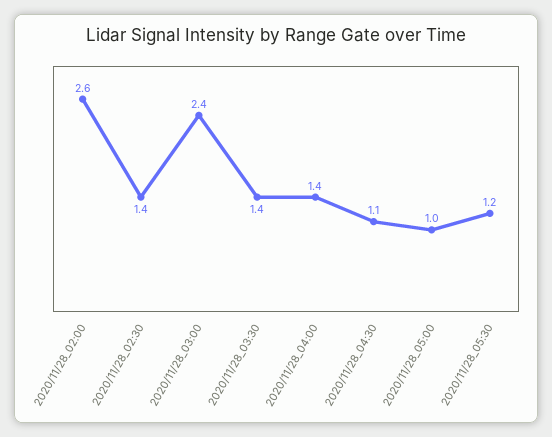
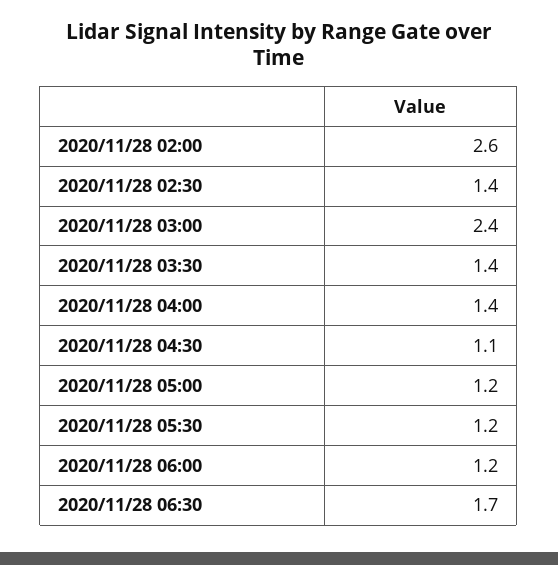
2020/11/28_05:00: 1 -> 1.2
2020/11/28 06:00: none -> 1.2
2020/11/28 06:30: none -> 1.7

